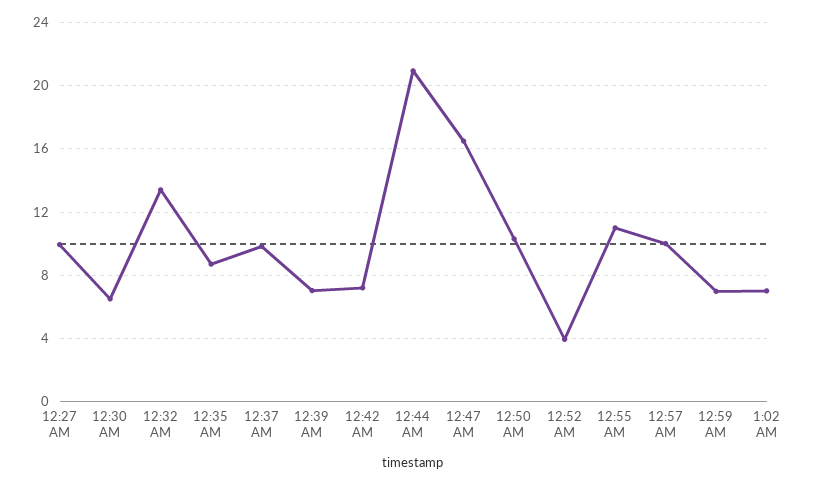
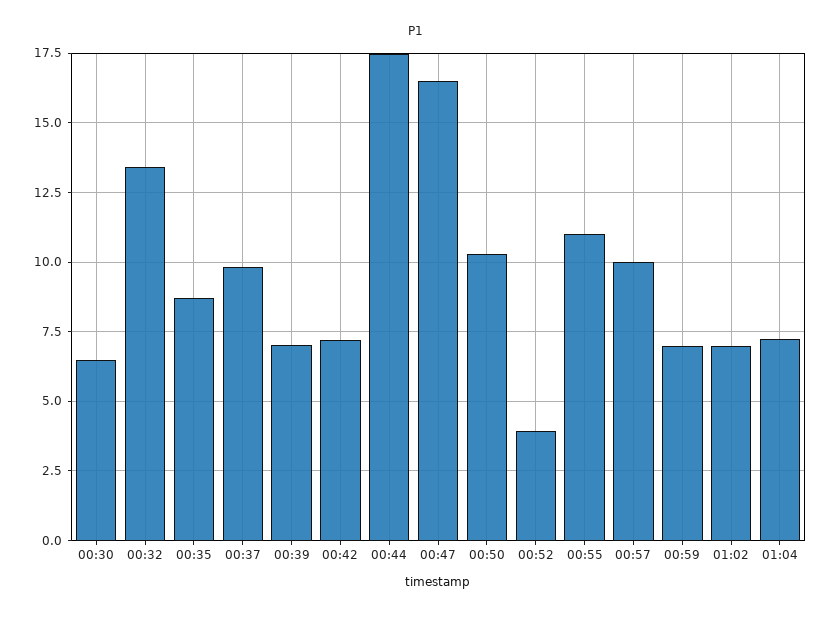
12:27 AM: 10 -> none
12:44 AM: 21 -> 17.5
01:04: none -> 7.25

